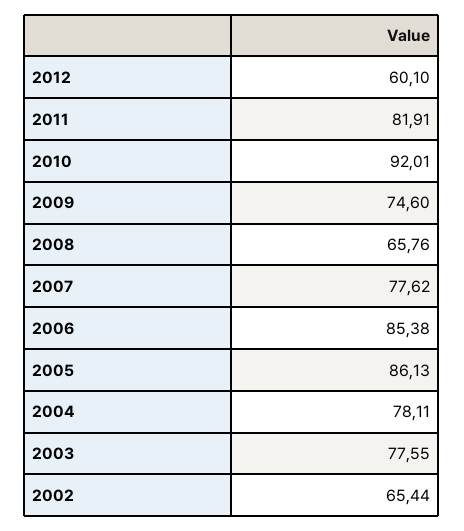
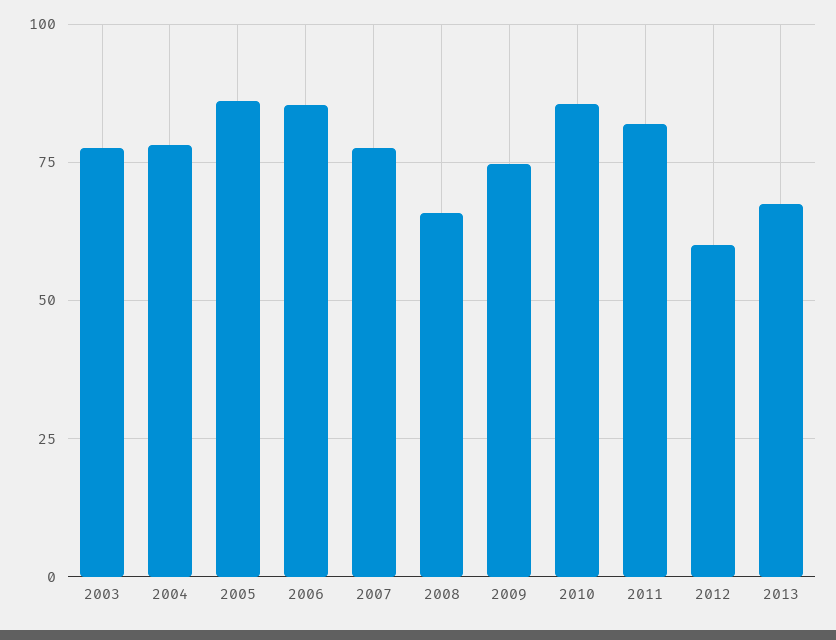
2010: 92.01 -> 85
2002: 65.44 -> none
2013: none -> 67.5

